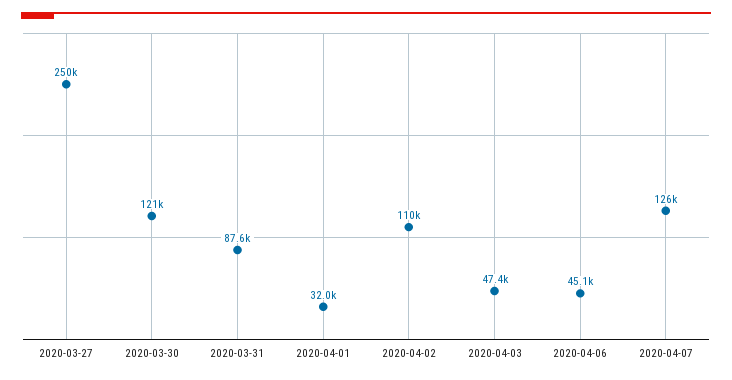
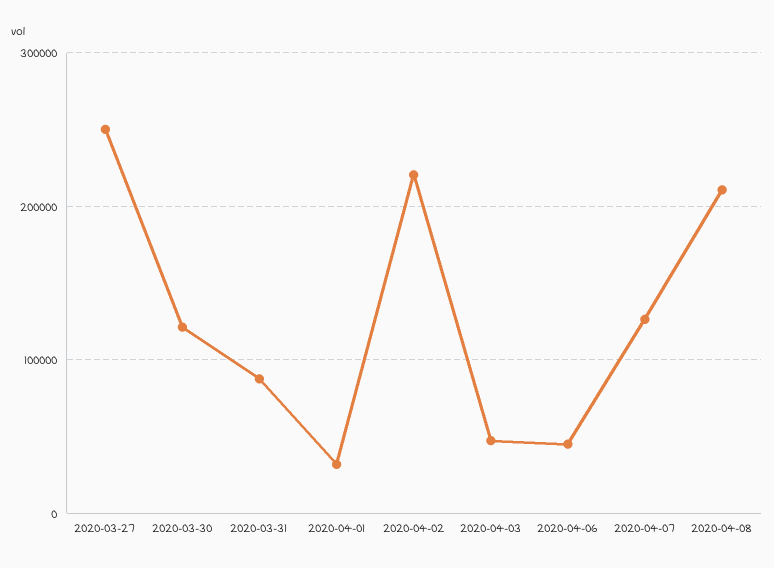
2020-04-02: 110000 -> 220000
2020-04-08: none -> 210000

